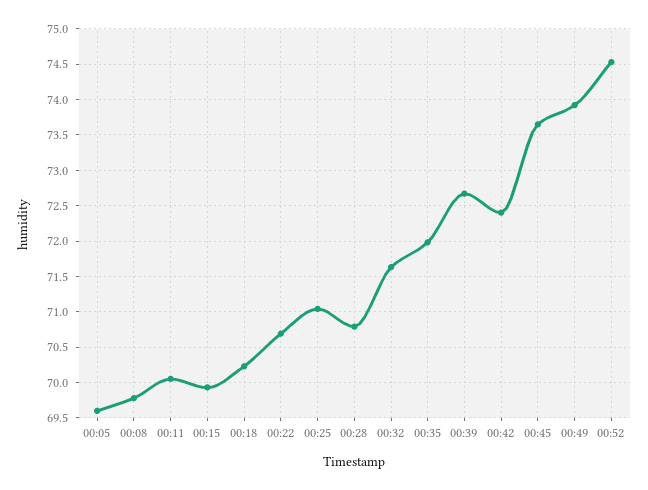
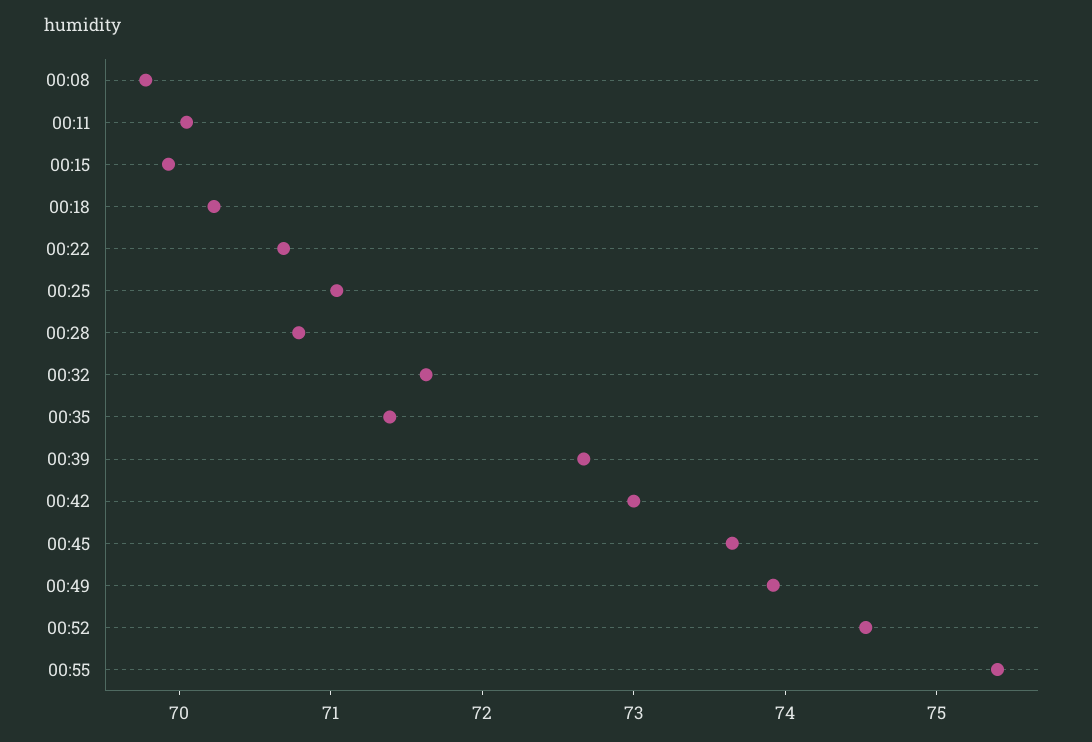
00:05: 69.6 -> none
00:35: 72 -> 71.4
00:42: 72.4 -> 73
00:55: none -> 75.4

